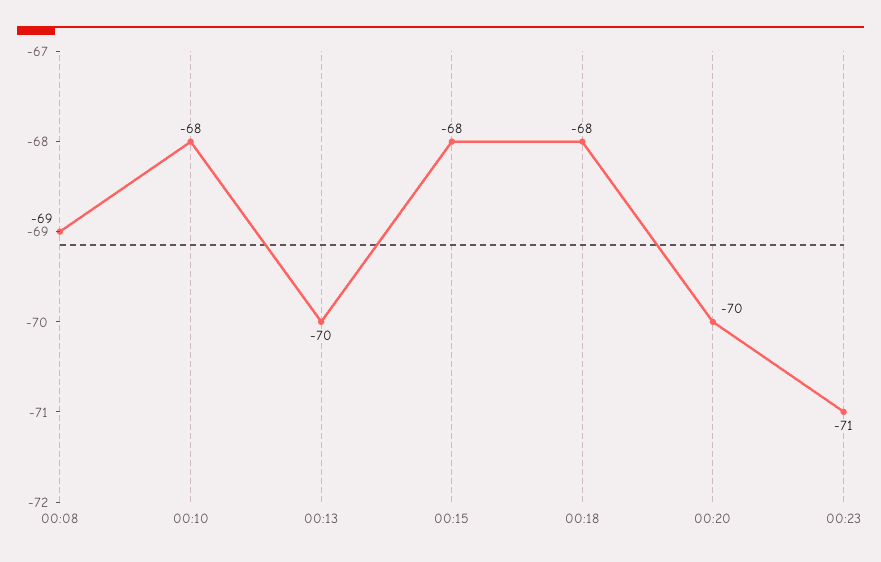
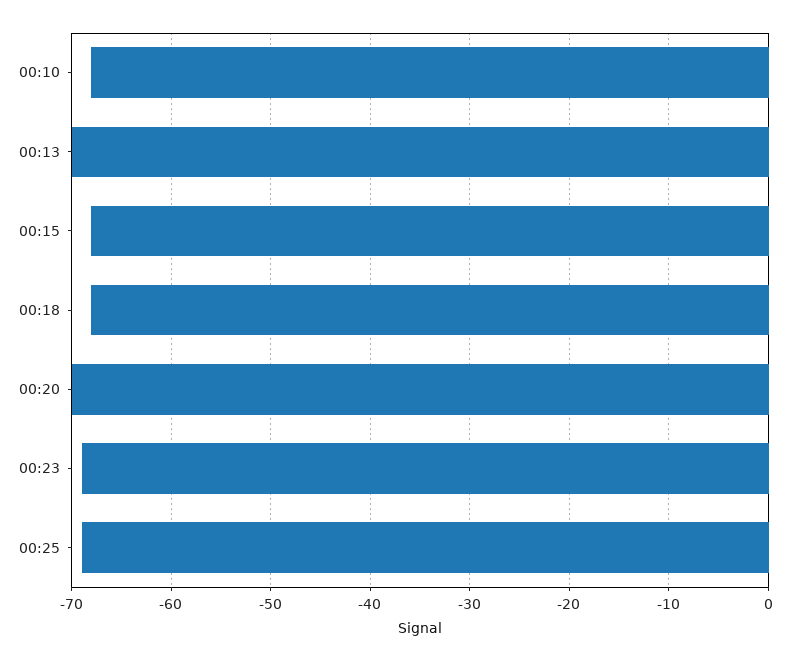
00:08: -69 -> none
00:23: -71 -> -69
00:25: none -> -69

